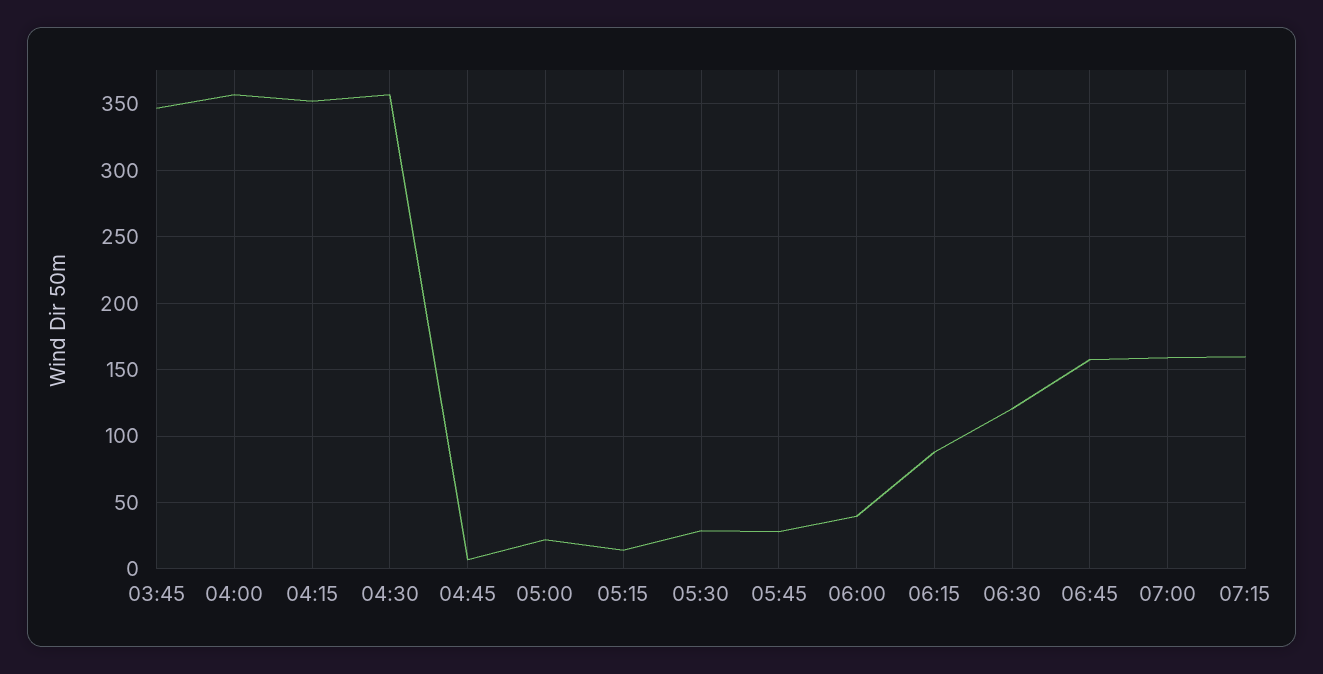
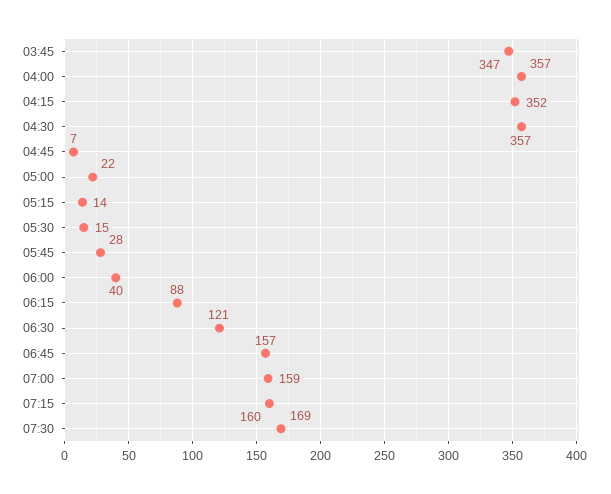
05:30: 30 -> 15
07:30: none -> 169

